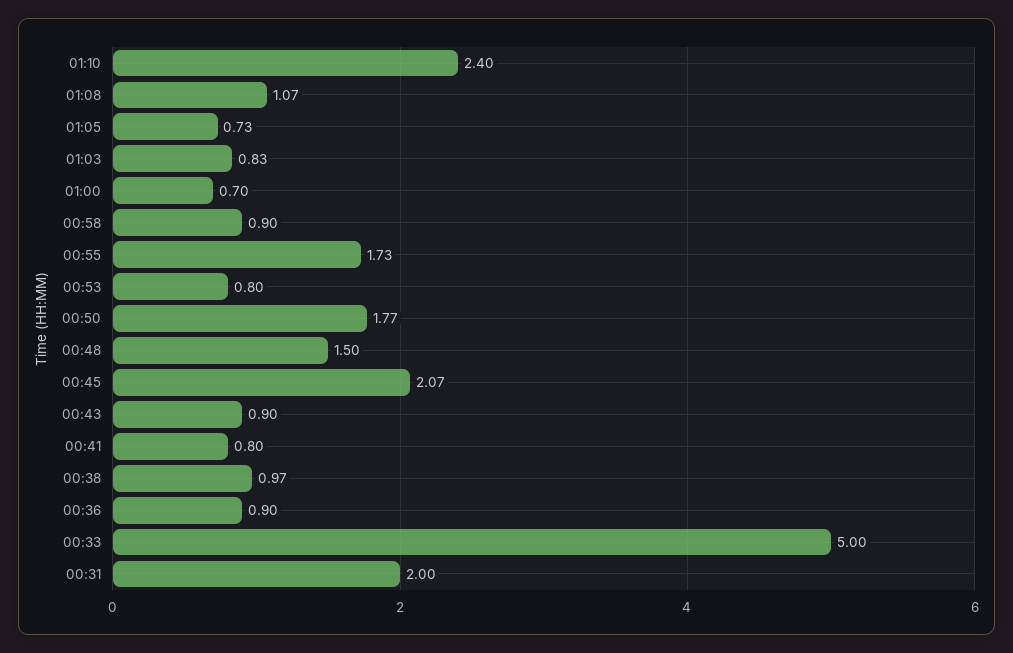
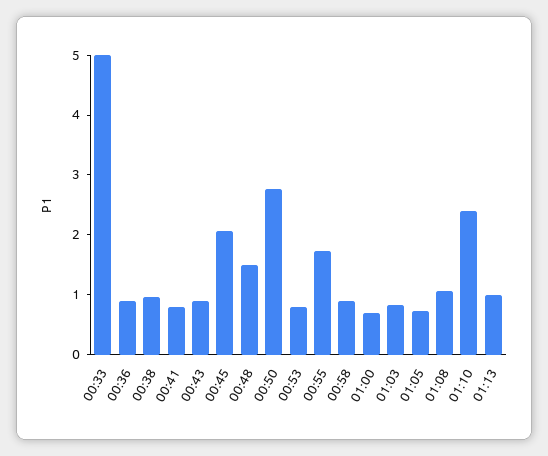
00:50: 1.77 -> 2.8
00:31: 2 -> none
01:13: none -> 1

